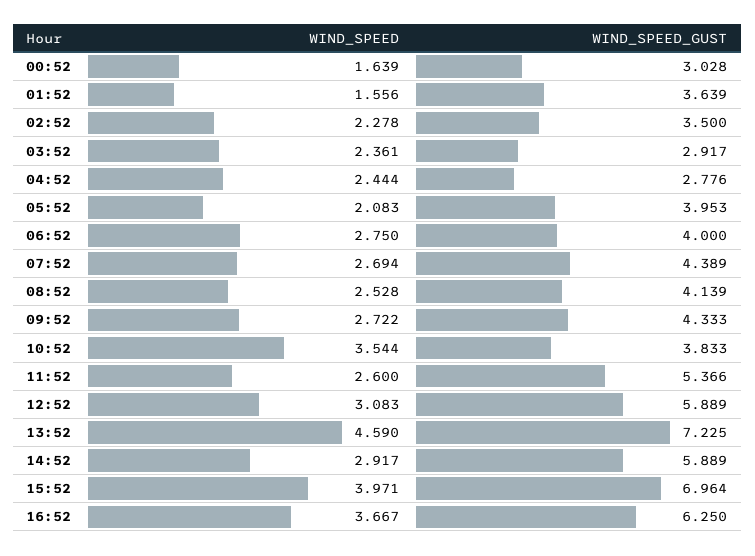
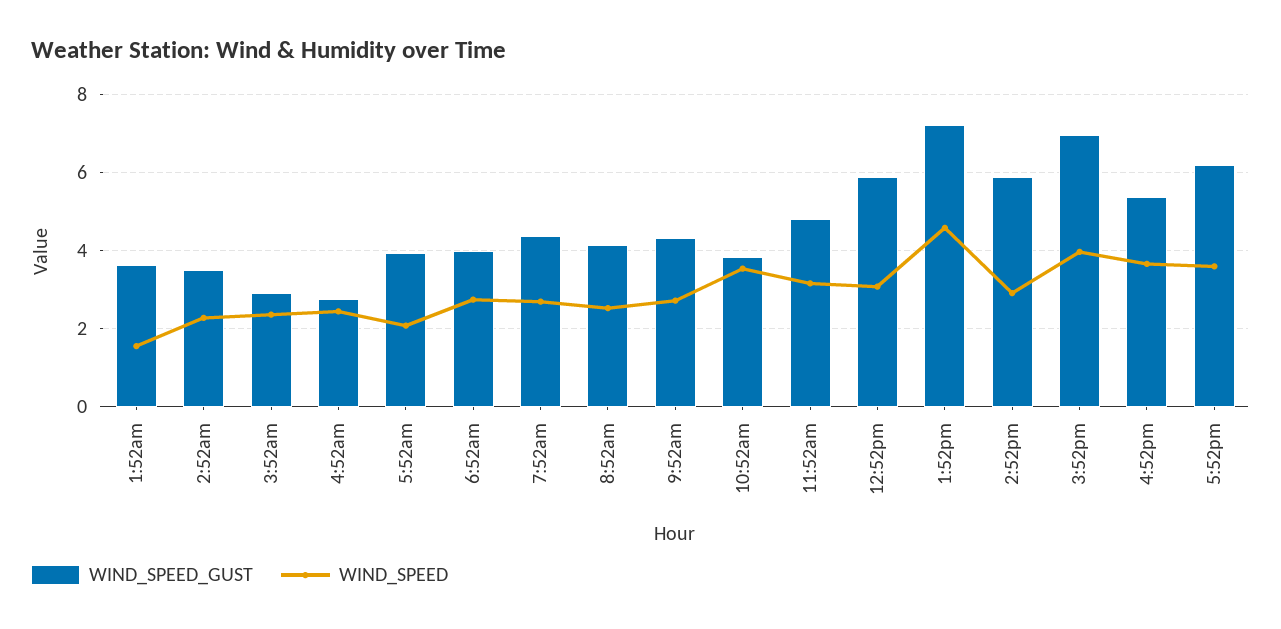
WIND_SPEED, 00:52: 1.639 -> none
WIND_SPEED_GUST, 00:52: 3.028 -> none
WIND_SPEED, 11:52: 2.6 -> 3.2
WIND_SPEED_GUST, 11:52: 5.366 -> 4.8
WIND_SPEED_GUST, 16:52: 6.25 -> 5.4
WIND_SPEED_GUST, 5:52pm: none -> 6.2
WIND_SPEED, 5:52pm: none -> 3.6

